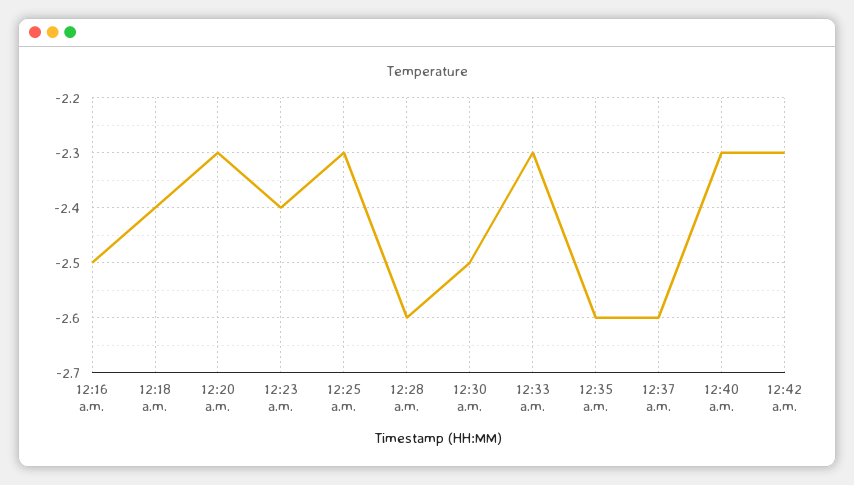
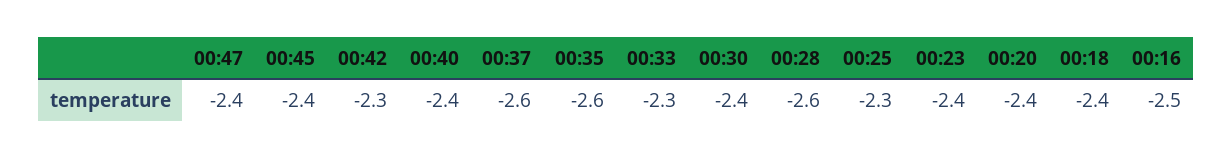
12:20 a.m.: -2.3 -> -2.4
12:30 a.m.: -2.5 -> -2.4
12:40 a.m.: -2.3 -> -2.4
00:47: none -> -2.4
00:45: none -> -2.4

